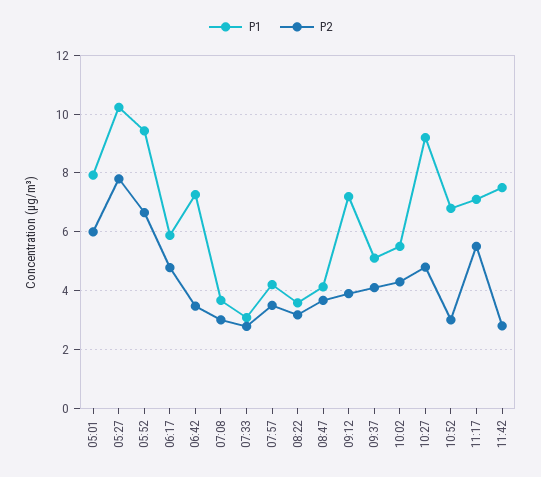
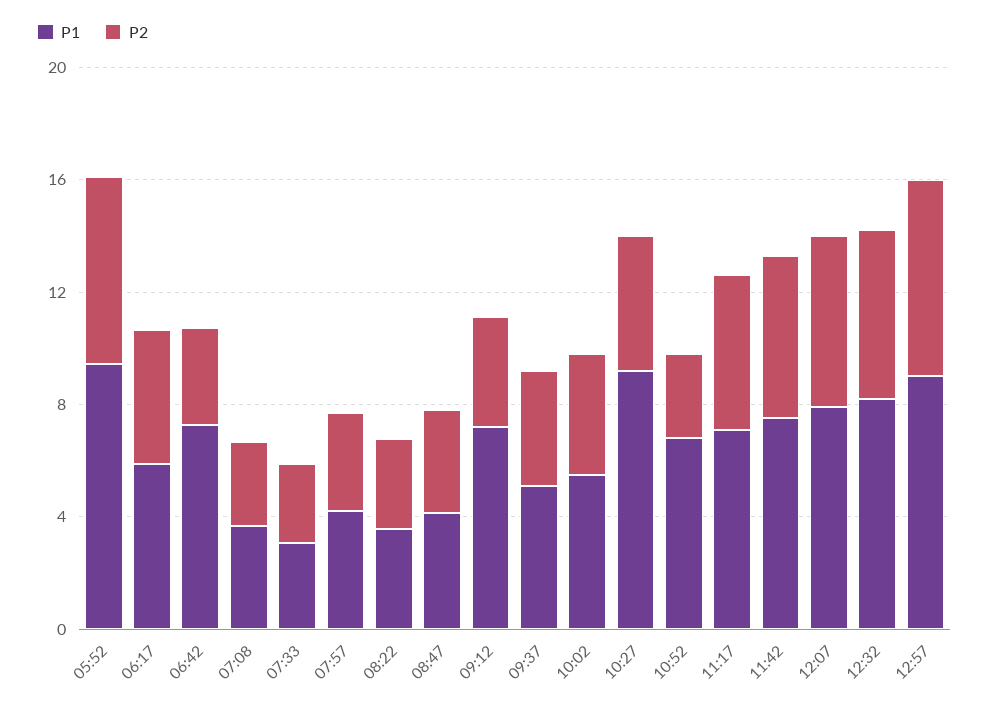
P1, 05:01: 8 -> none
P2, 05:01: 6 -> none
P1, 05:27: 10.25 -> none
P2, 05:27: 7.75 -> none
P2, 11:42: 2.75 -> 6
P1, 12:07: none -> 8
P2, 12:07: none -> 6
P1, 12:32: none -> 8
P2, 12:32: none -> 6
P1, 12:57: none -> 9
P2, 12:57: none -> 7

